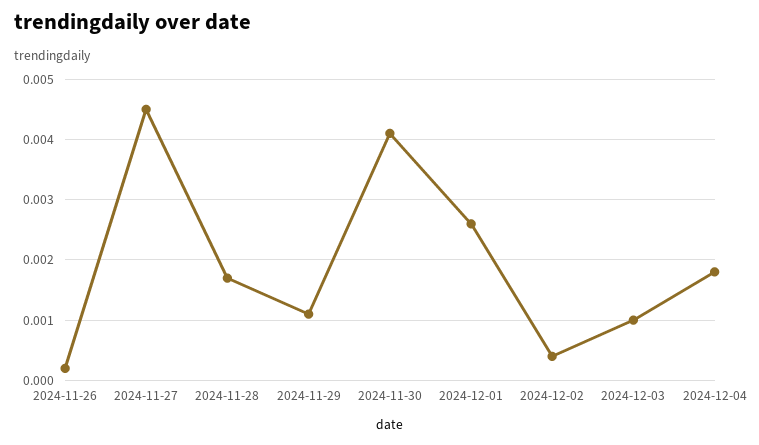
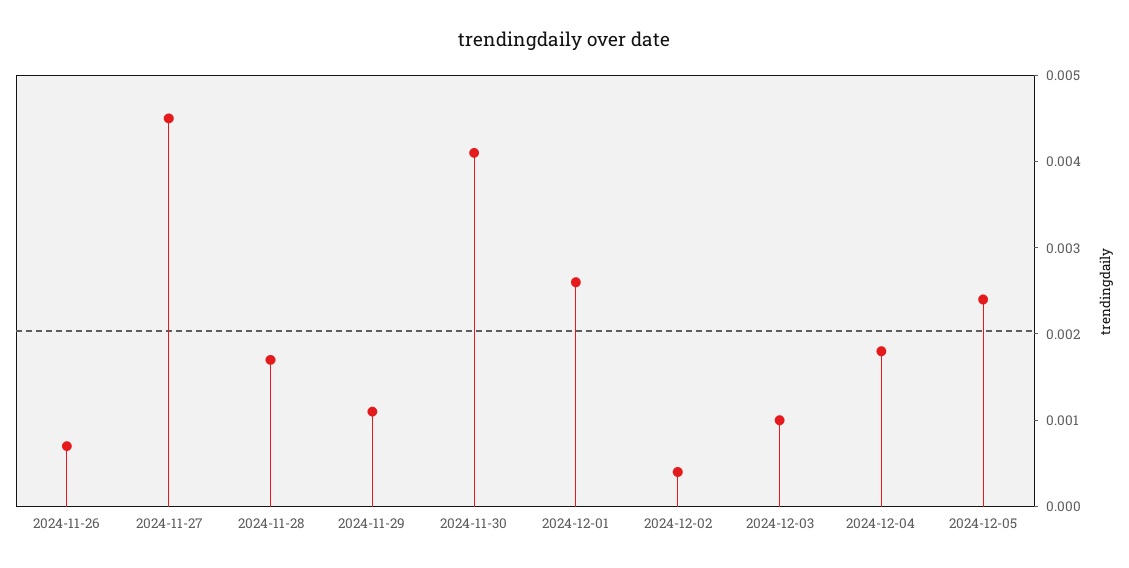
2024-11-26: 0.0002 -> 0.0007
2024-12-05: none -> 0.0024

